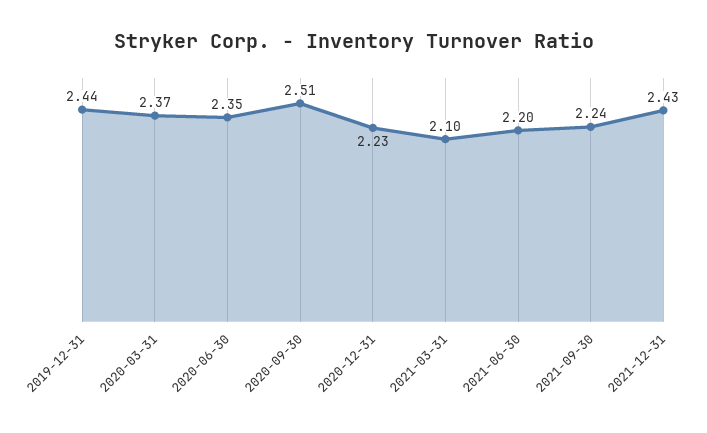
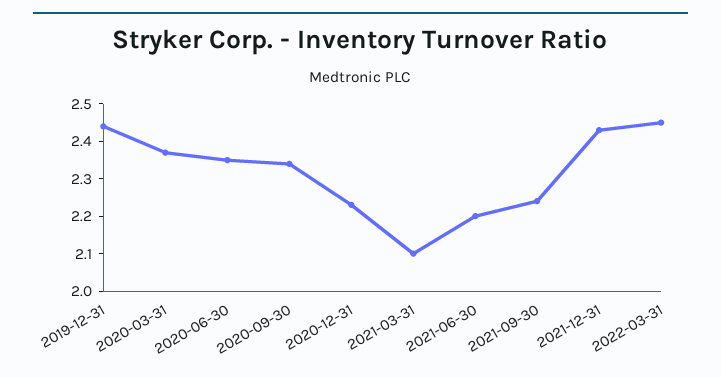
2020-09-30: 2.51 -> 2.35
2022-03-31: none -> 2.45

